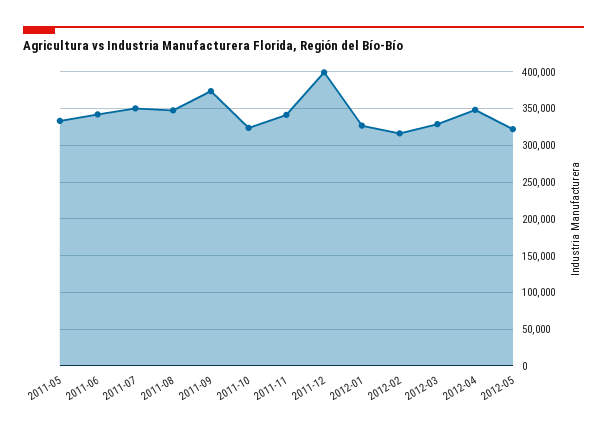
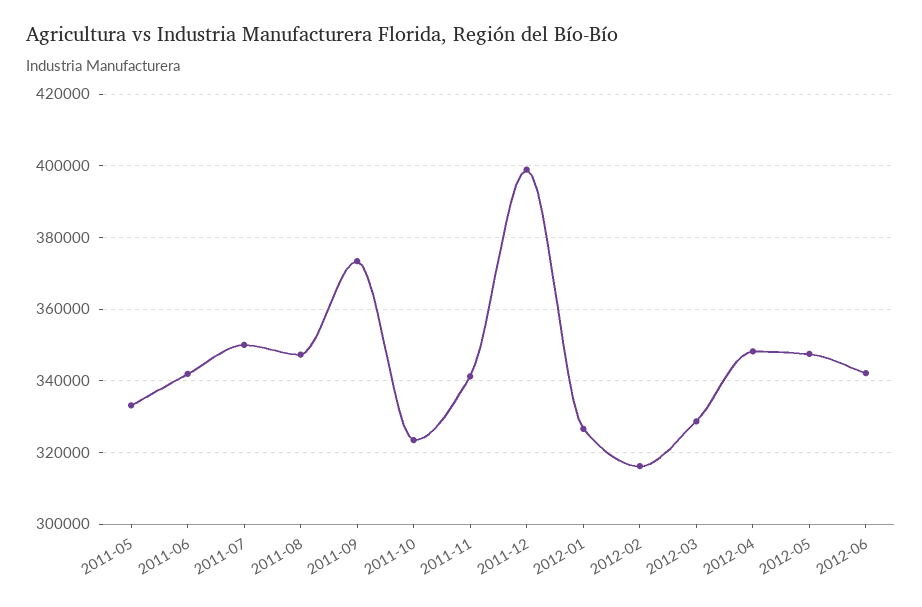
2012-05: 320000 -> 348000
2012-06: none -> 342000

